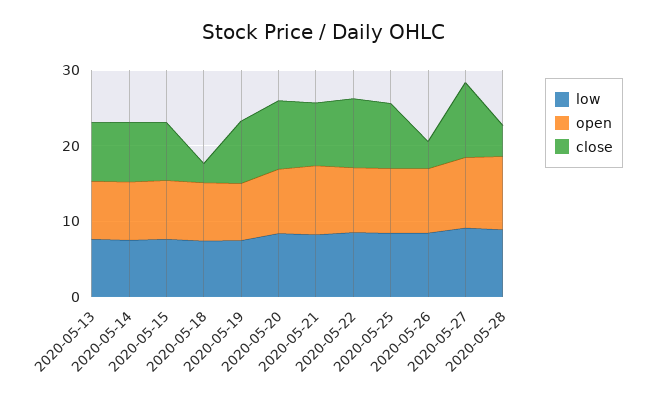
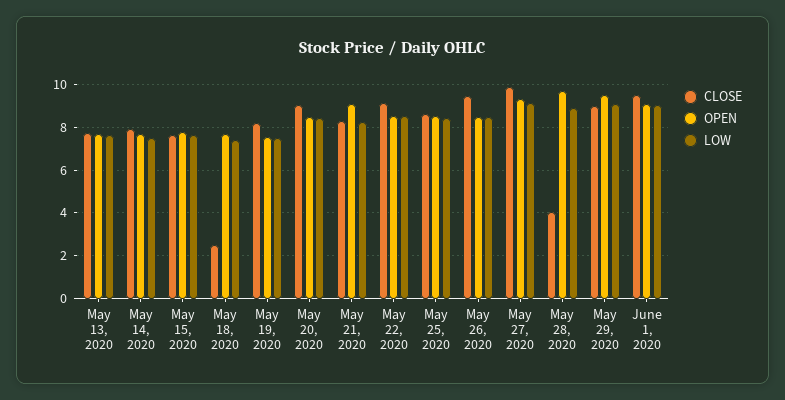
close, 2020-05-26: 4 -> 9.5
close, May 29, 2020: none -> 9
open, May 29, 2020: none -> 9.5
low, May 29, 2020: none -> 9
close, June 1, 2020: none -> 9.5
open, June 1, 2020: none -> 9
low, June 1, 2020: none -> 9

